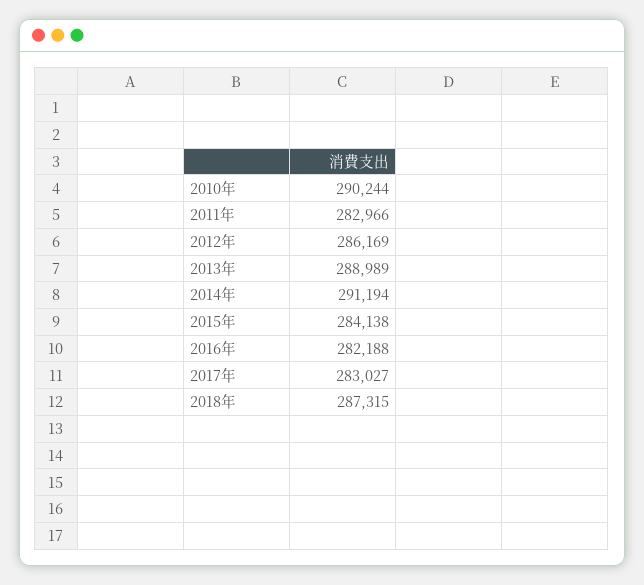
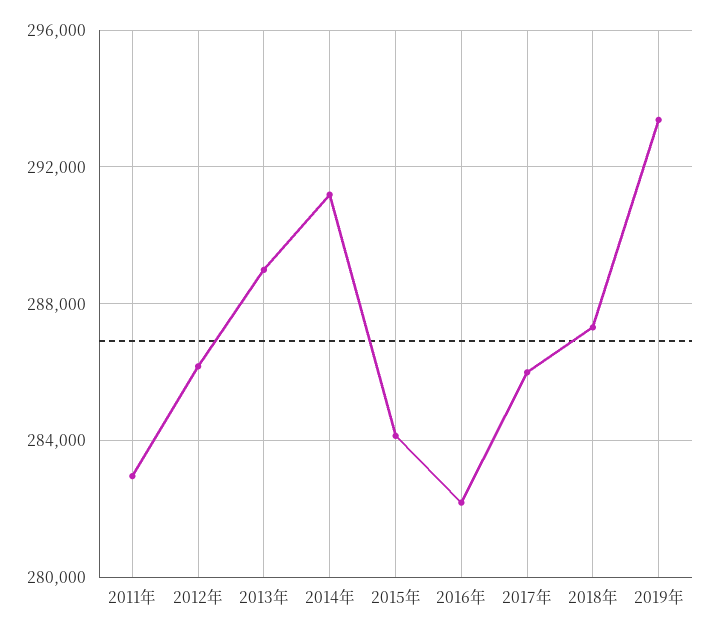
2010年: 290244 -> none
2017年: 283027 -> 286000
2019年: none -> 293500

